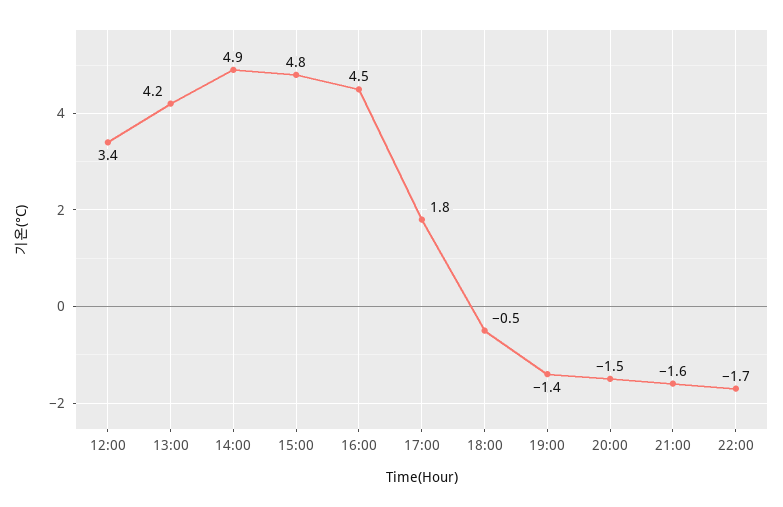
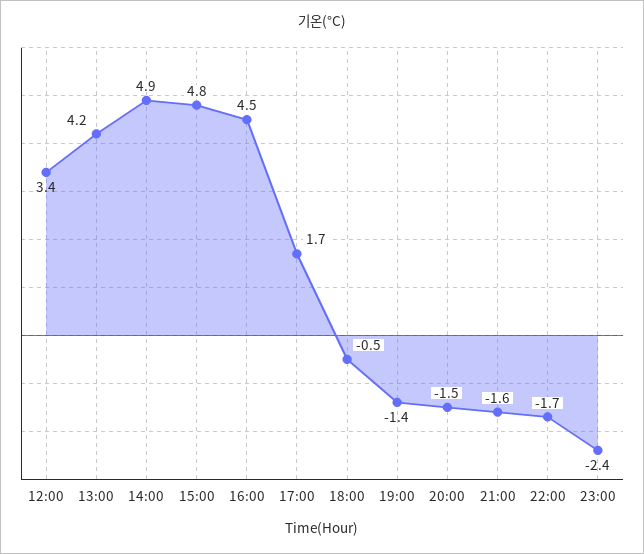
17:00: 1.8 -> 1.7
23:00: none -> -2.4

